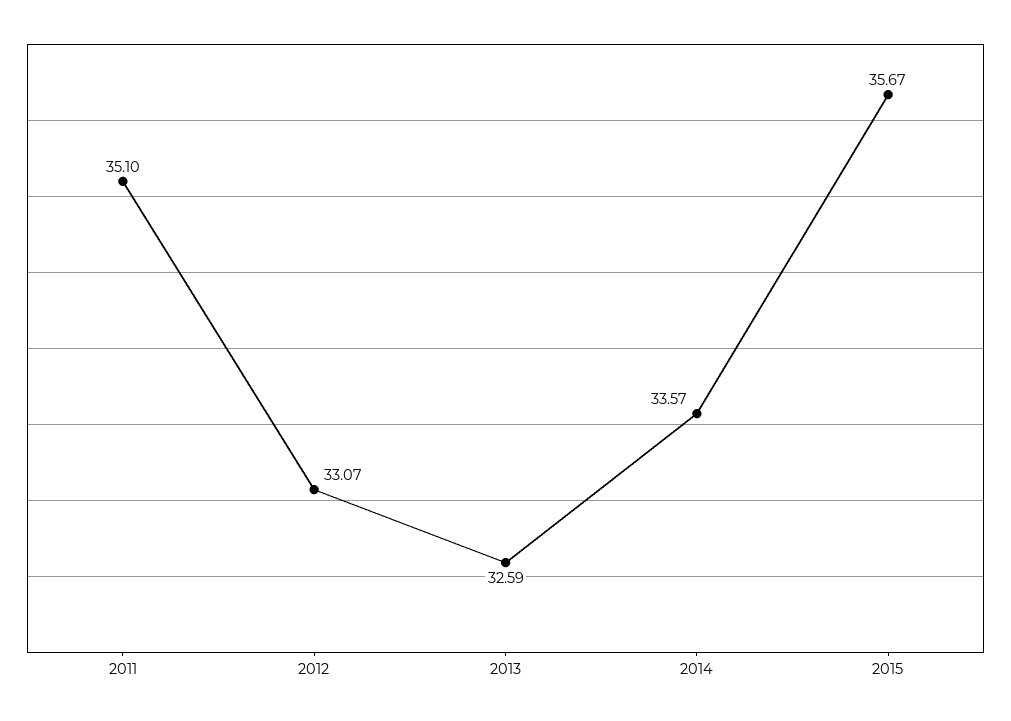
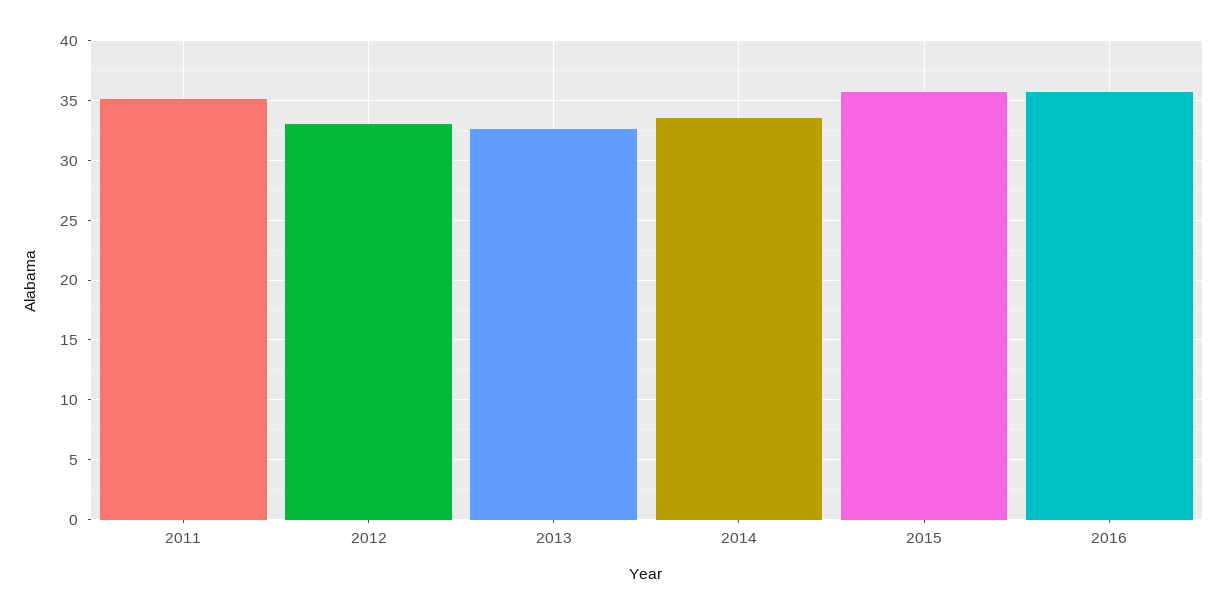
2016: none -> 36

